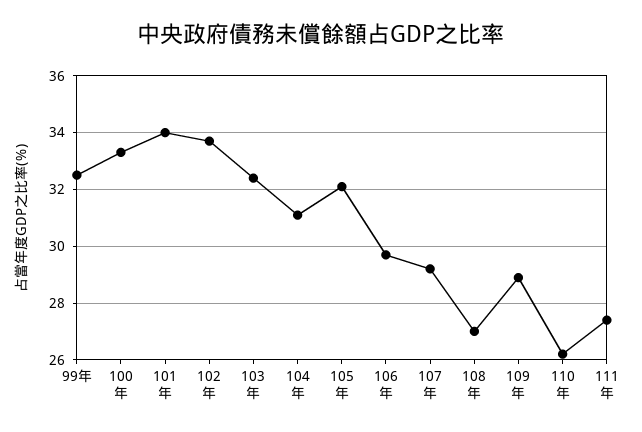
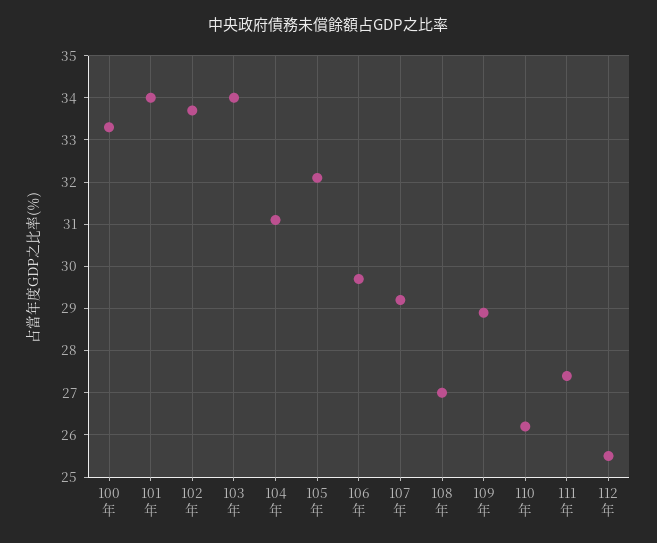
99年: 32.5 -> none
103年: 32.5 -> 34
112年: none -> 25.5

